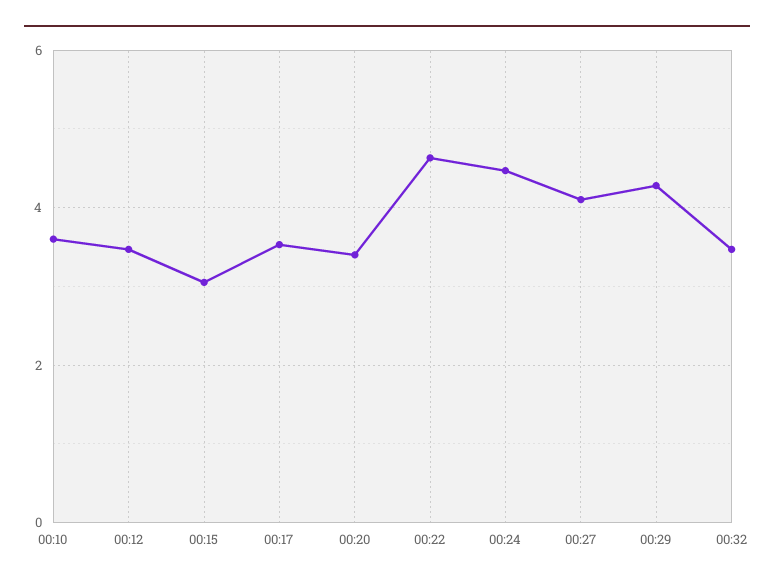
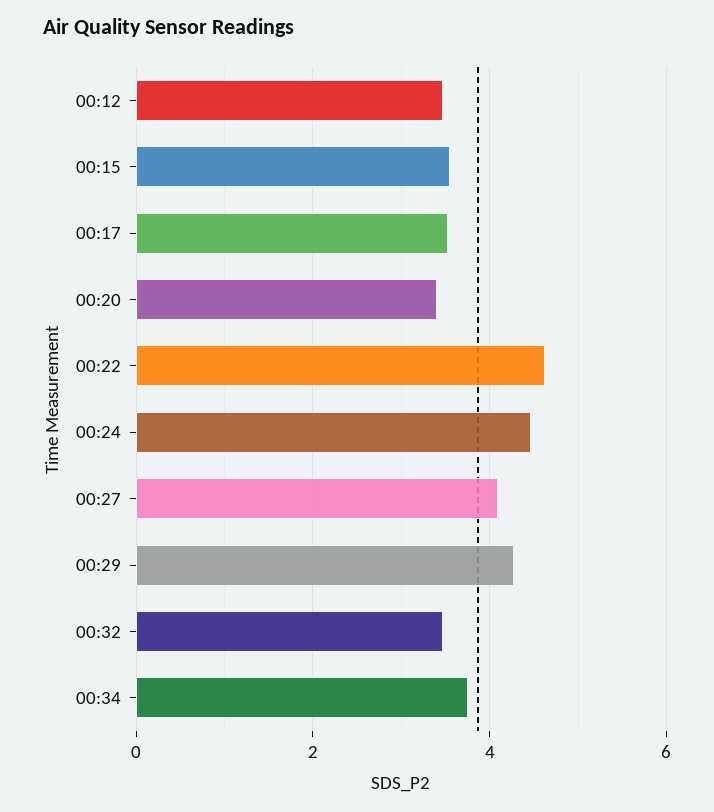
00:10: 3.6 -> none
00:15: 3 -> 3.6
00:34: none -> 3.8

